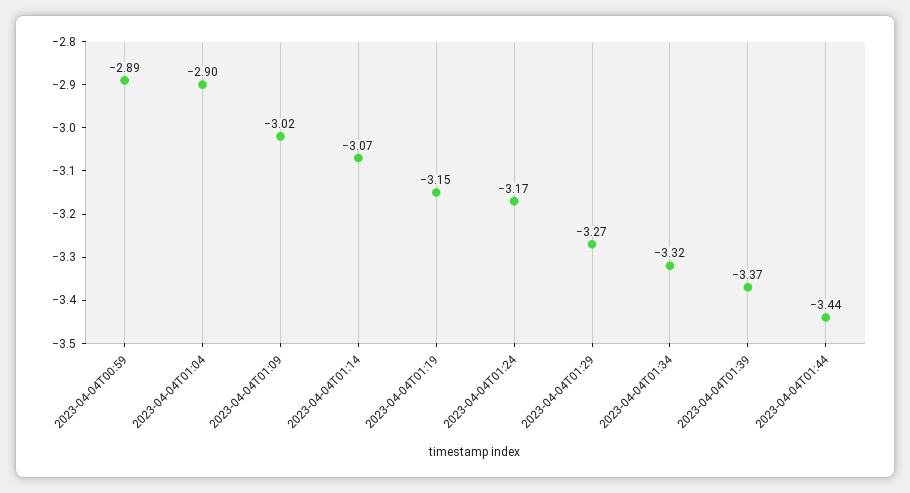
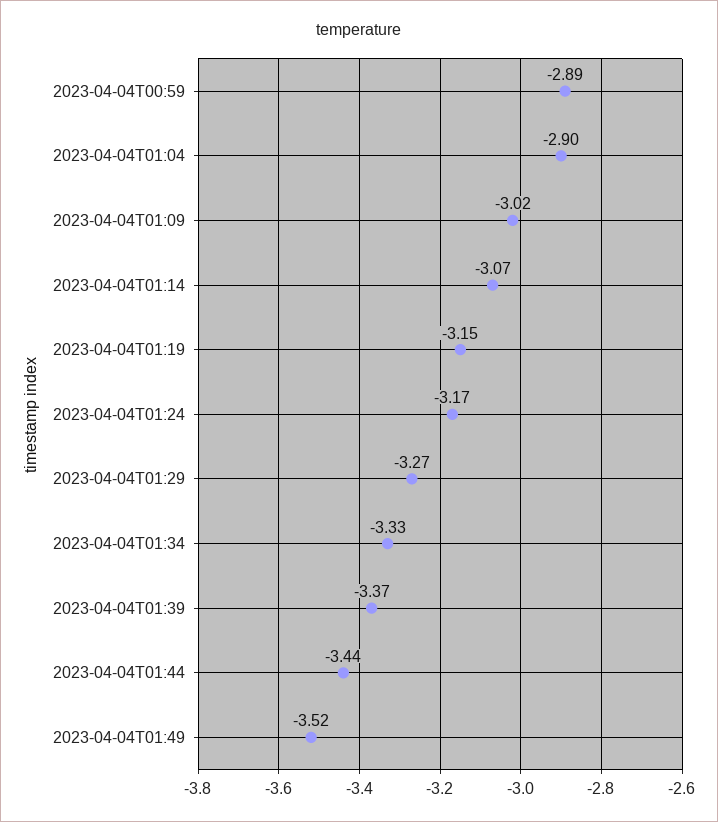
2023-04-04T01:34: -3.32 -> -3.33
2023-04-04T01:49: none -> -3.52

